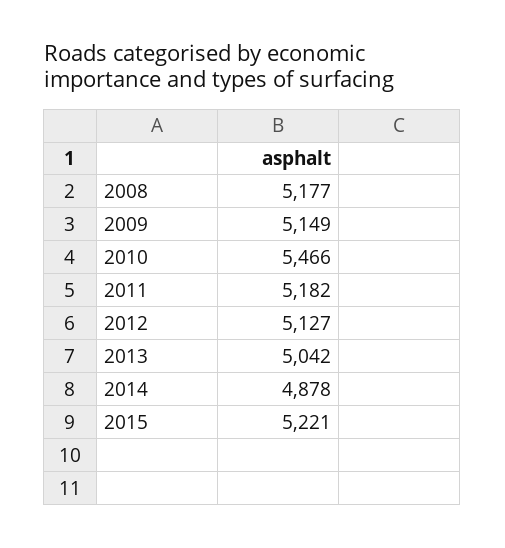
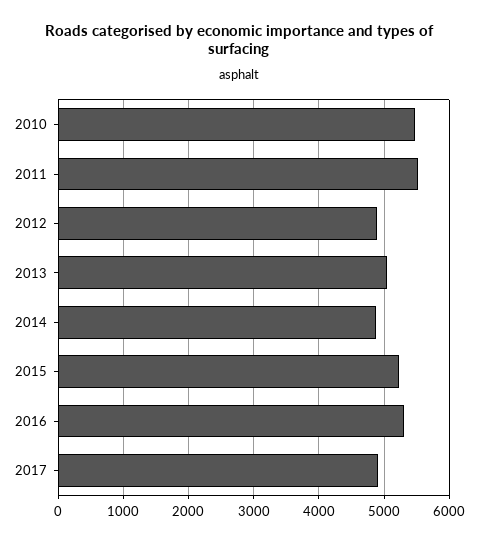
2008: 5177 -> none
2009: 5149 -> none
2011: 5182 -> 5500
2012: 5127 -> 4900
2016: none -> 5300
2017: none -> 4900

